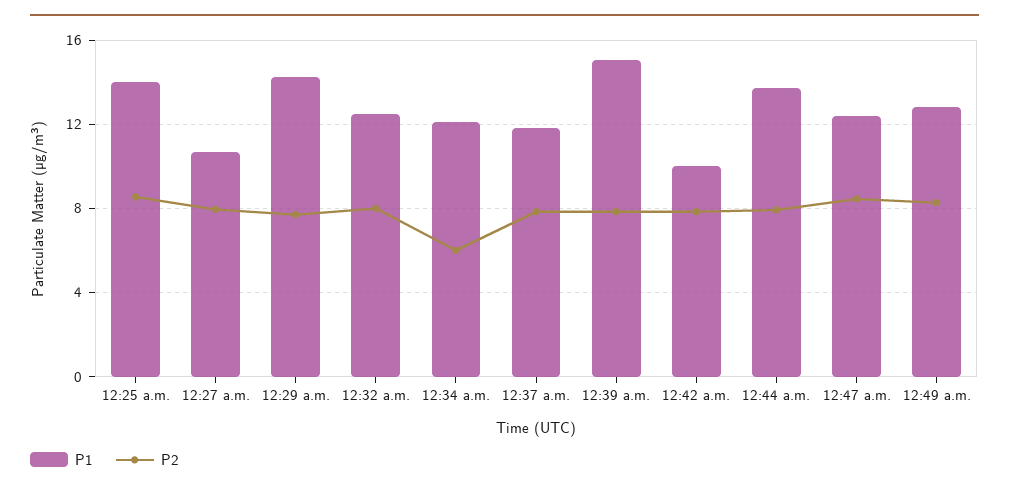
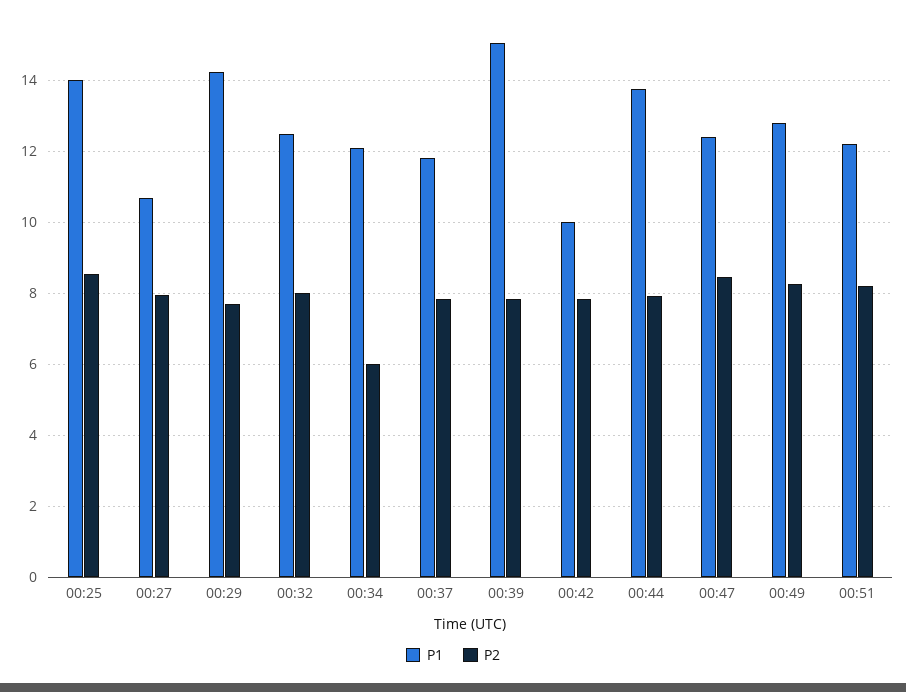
P1, 00:51: none -> 12.2
P2, 00:51: none -> 8.2

